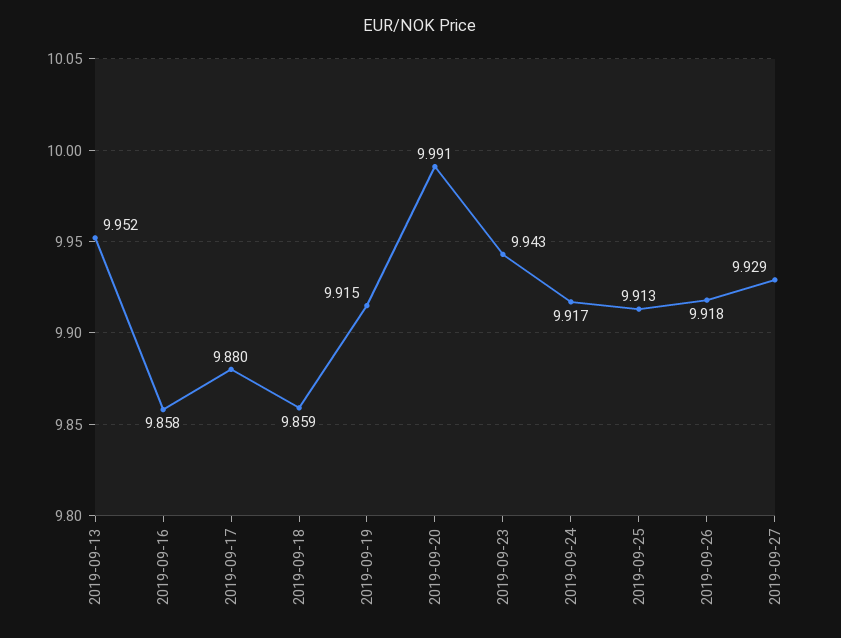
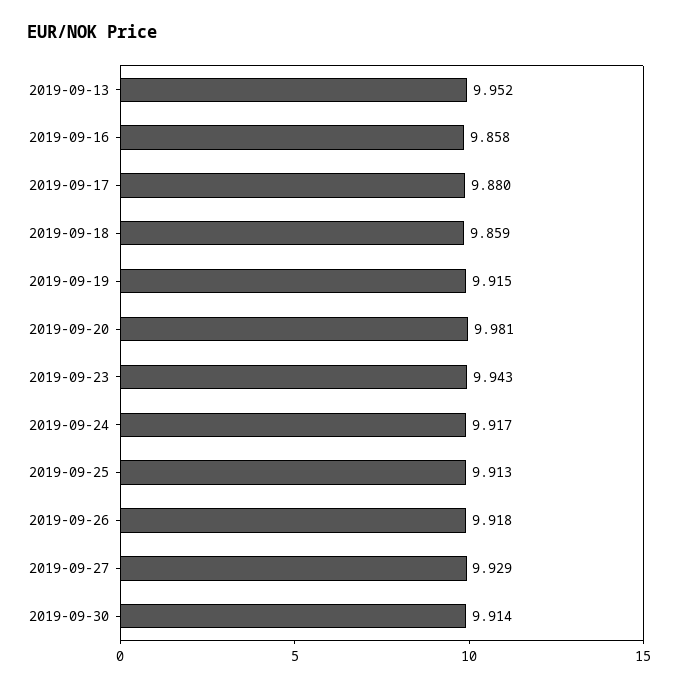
2019-09-20: 9.991 -> 9.981
2019-09-30: none -> 9.914

